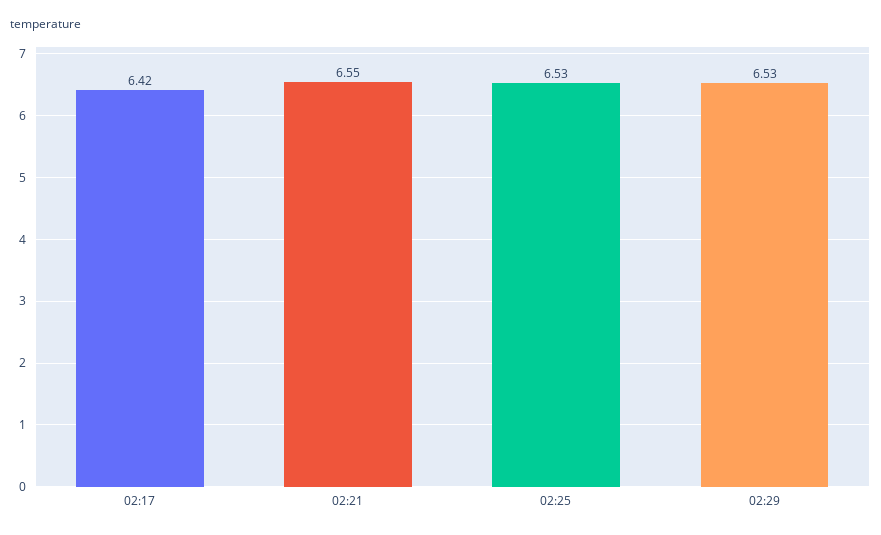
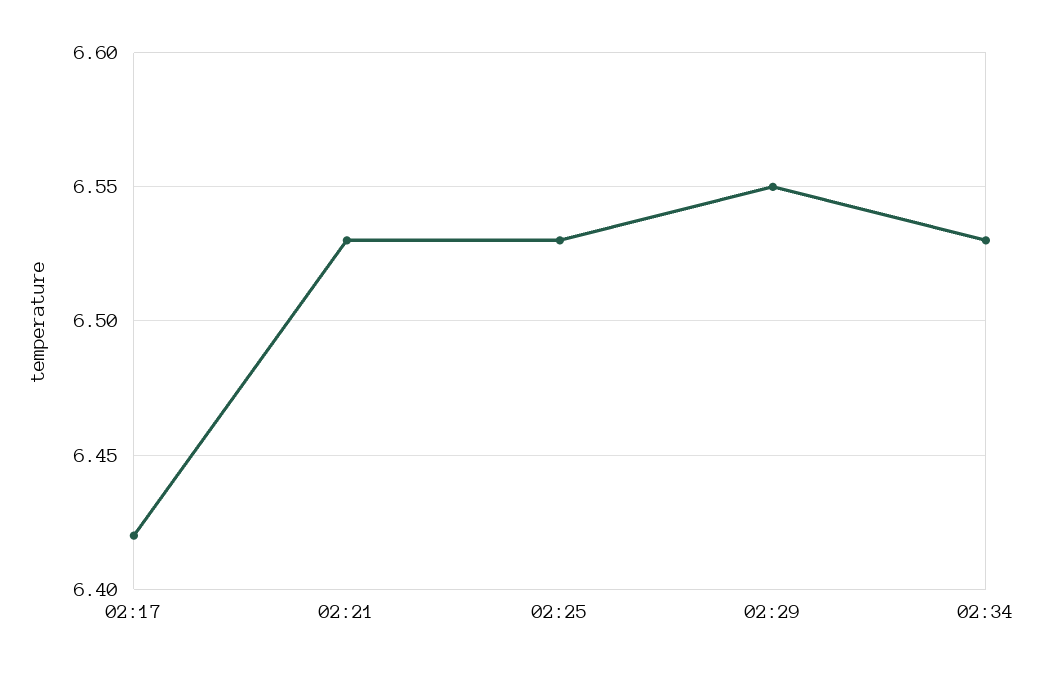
02:21: 6.55 -> 6.53
02:29: 6.53 -> 6.55
02:34: none -> 6.53

